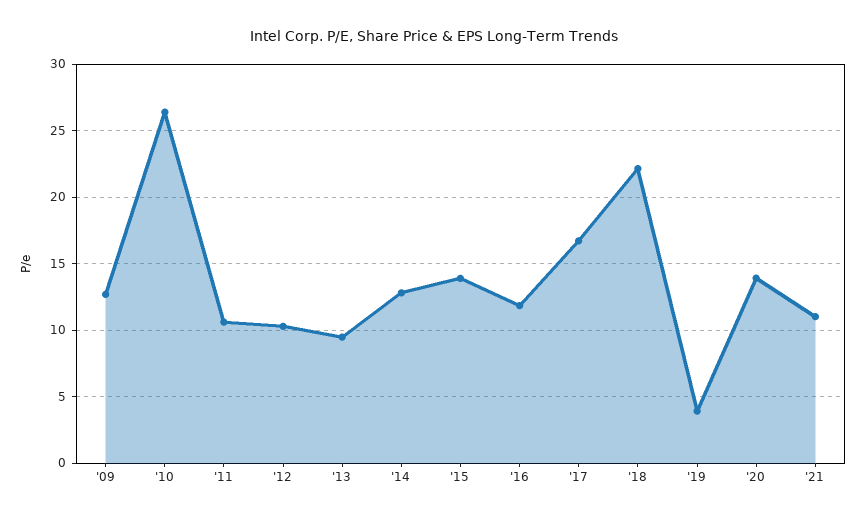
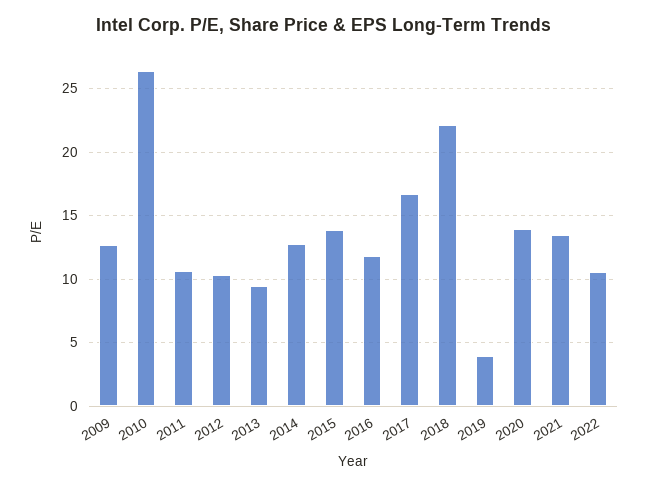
'21: 11 -> 13.5
2022: none -> 10.5

